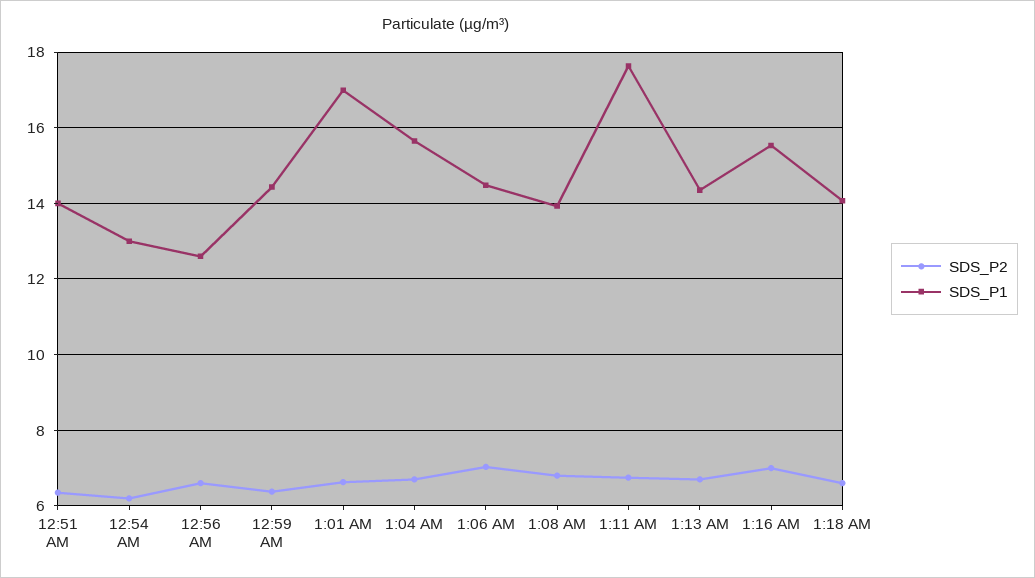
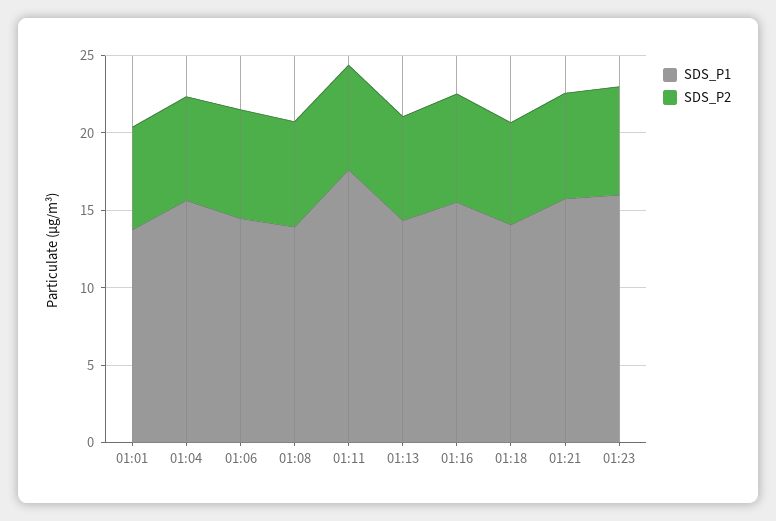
SDS_P2, 12:51 AM: 6.4 -> none
SDS_P1, 12:51 AM: 14 -> none
SDS_P2, 12:54 AM: 6.2 -> none
SDS_P1, 12:54 AM: 13 -> none
SDS_P2, 12:56 AM: 6.6 -> none
SDS_P1, 12:56 AM: 12.6 -> none
SDS_P2, 12:59 AM: 6.4 -> none
SDS_P1, 12:59 AM: 14.4 -> none
SDS_P1, 1:01 AM: 17 -> 14
SDS_P1, 01:21: none -> 16
SDS_P2, 01:21: none -> 7
SDS_P1, 01:23: none -> 16
SDS_P2, 01:23: none -> 7

